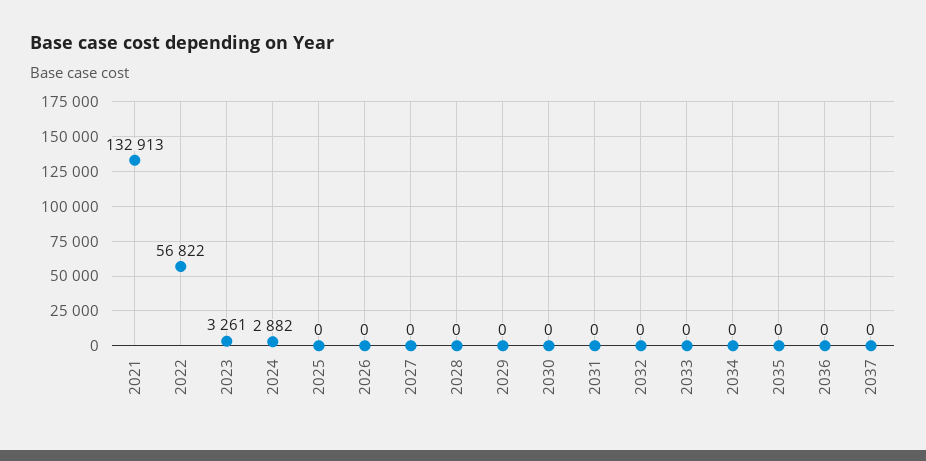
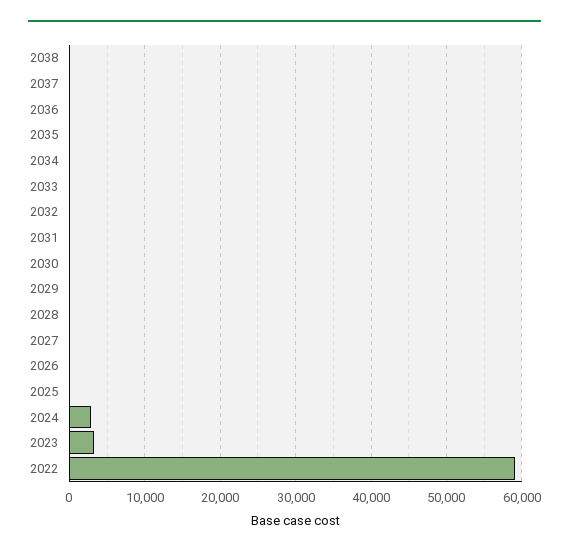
2021: 132913 -> none
2022: 56822 -> 59000
2038: none -> 0

